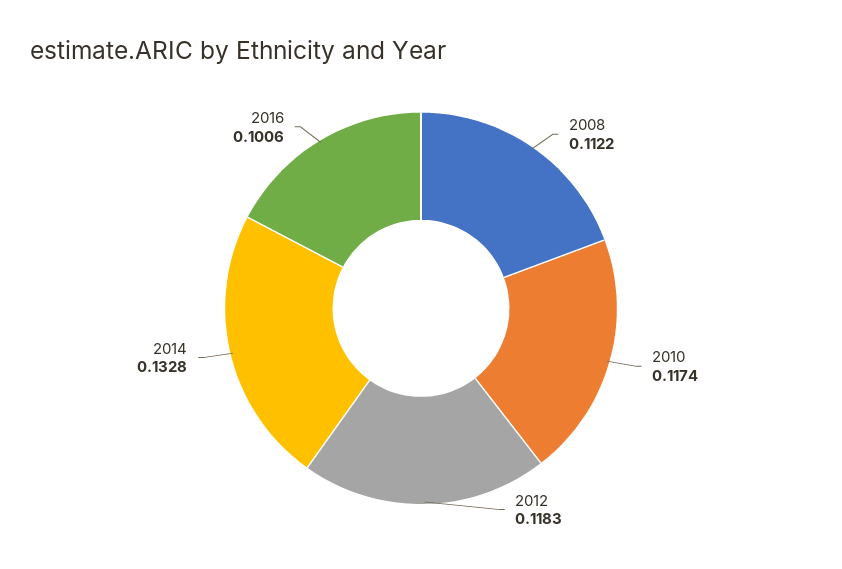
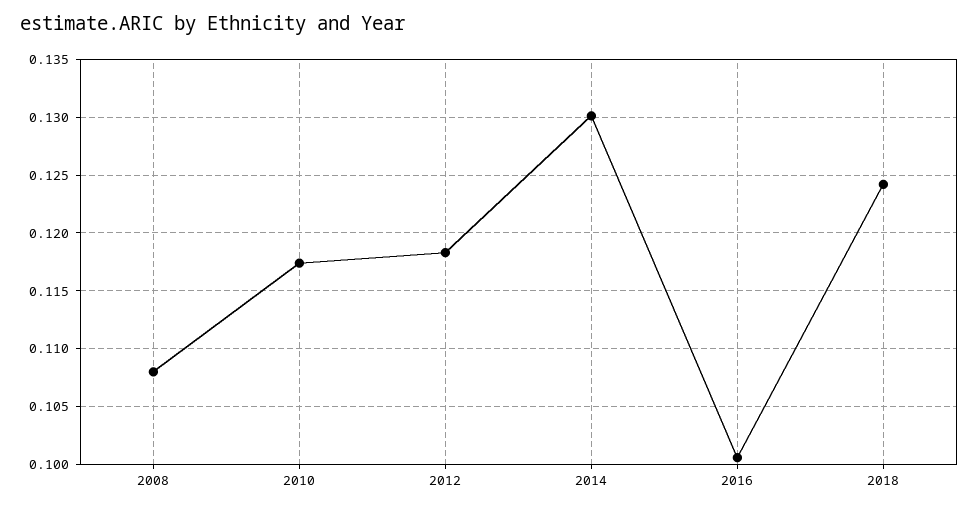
2008: 0.1122 -> 0.108
2014: 0.1328 -> 0.13
2018: none -> 0.124

